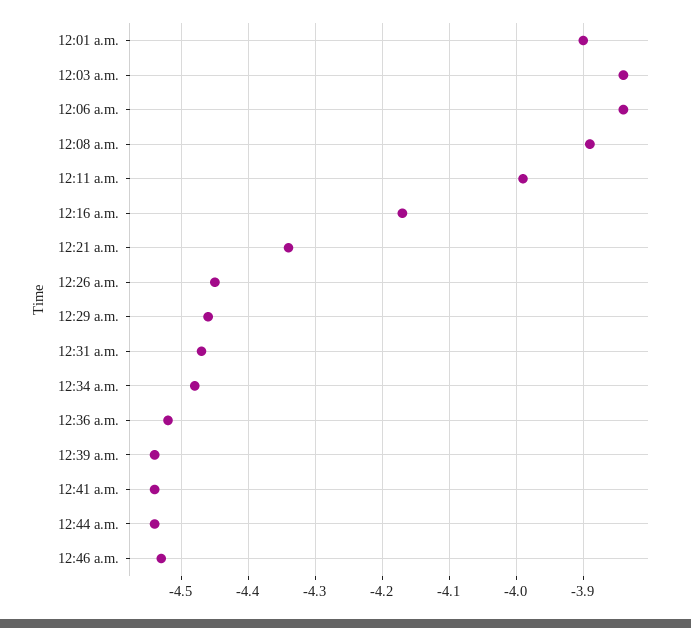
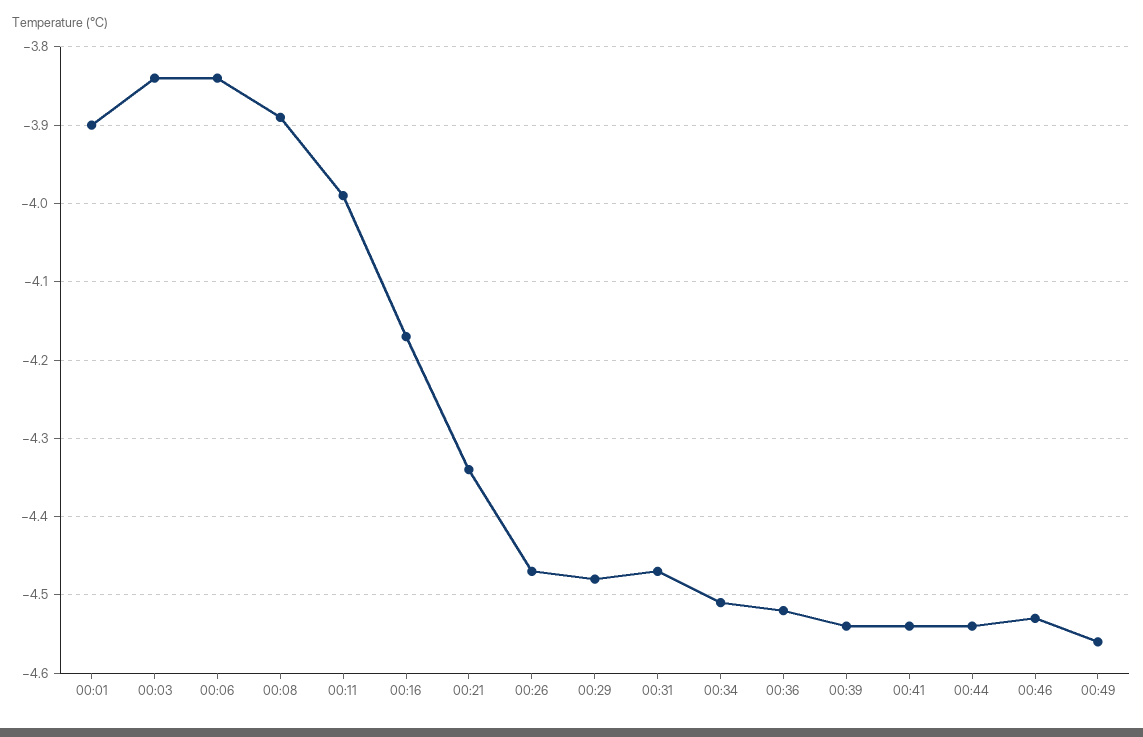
12:26 a.m.: -4.45 -> -4.47
12:29 a.m.: -4.46 -> -4.48
12:34 a.m.: -4.48 -> -4.51
00:49: none -> -4.56

